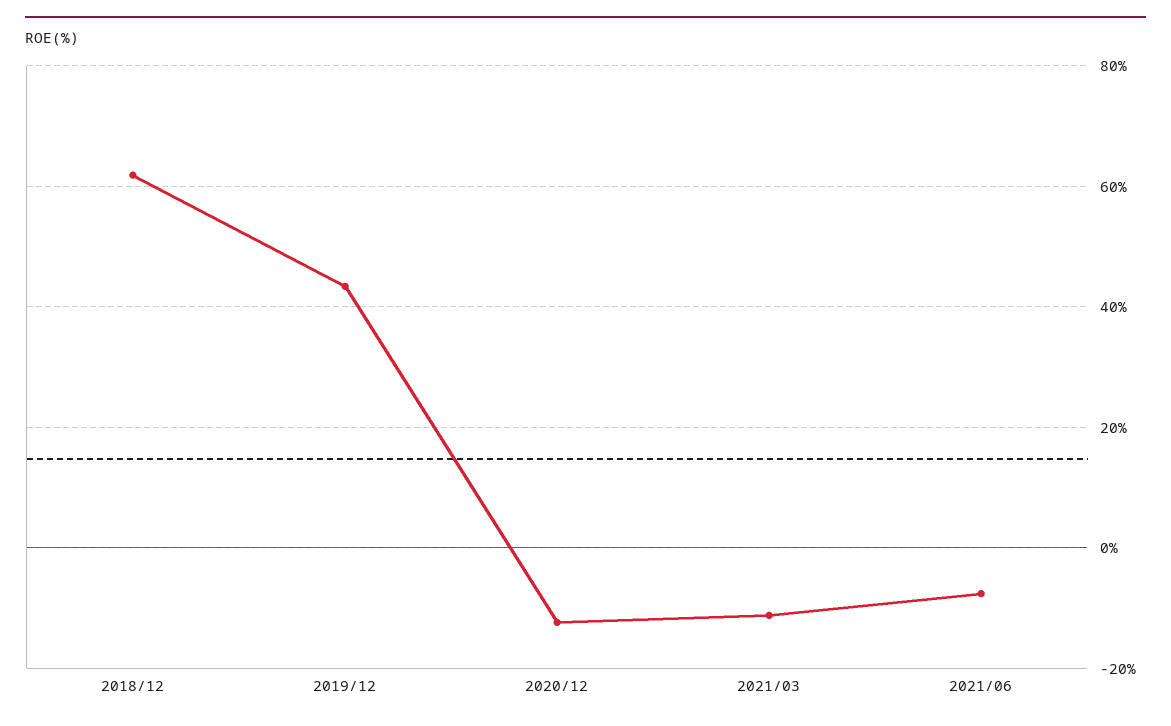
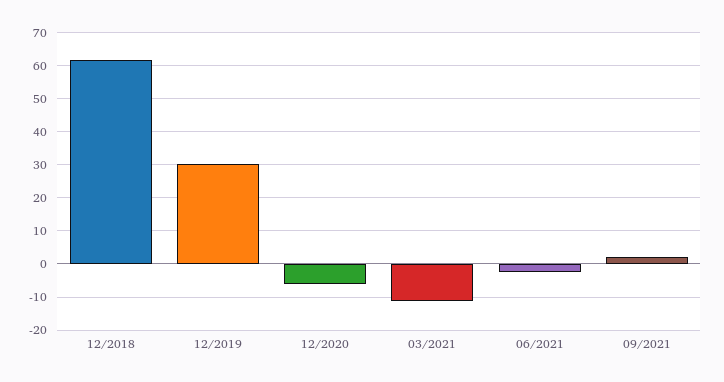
2019/12: 44 -> 30
2020/12: -12 -> -6
2021/06: -8 -> -2
09/2021: none -> 2

